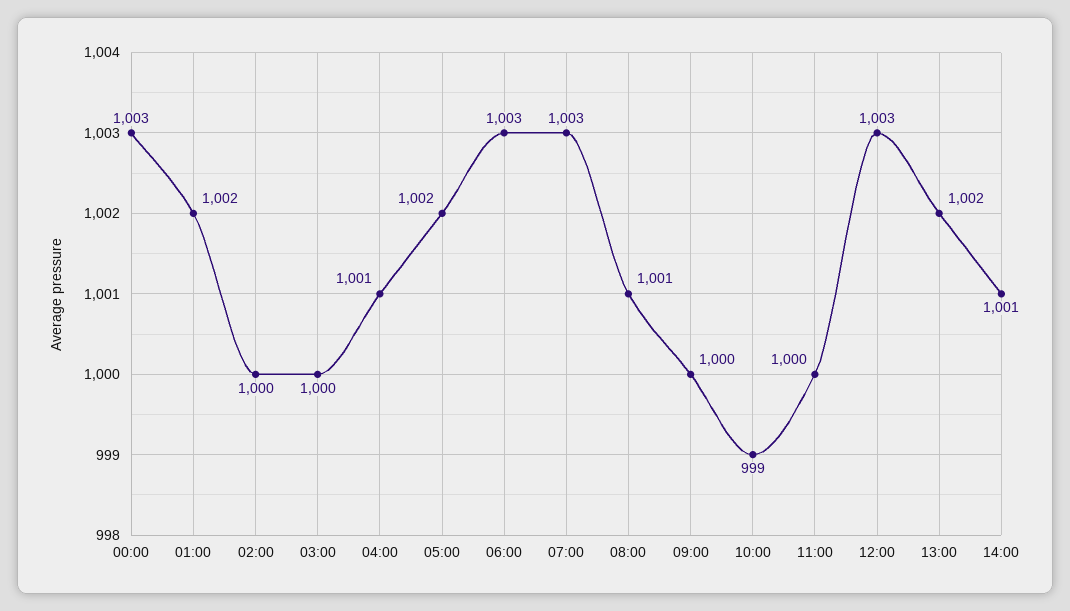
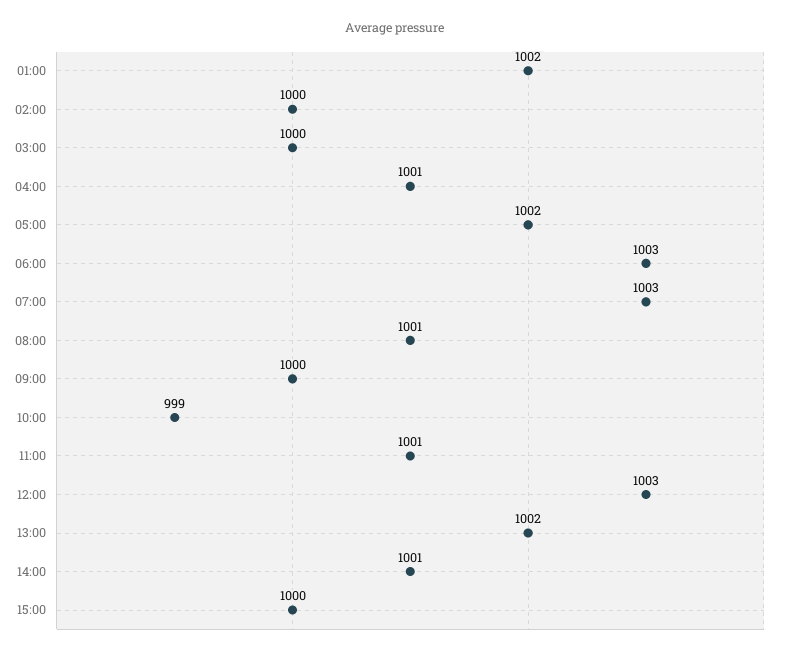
00:00: 1003 -> none
11:00: 1000 -> 1001
15:00: none -> 1000

